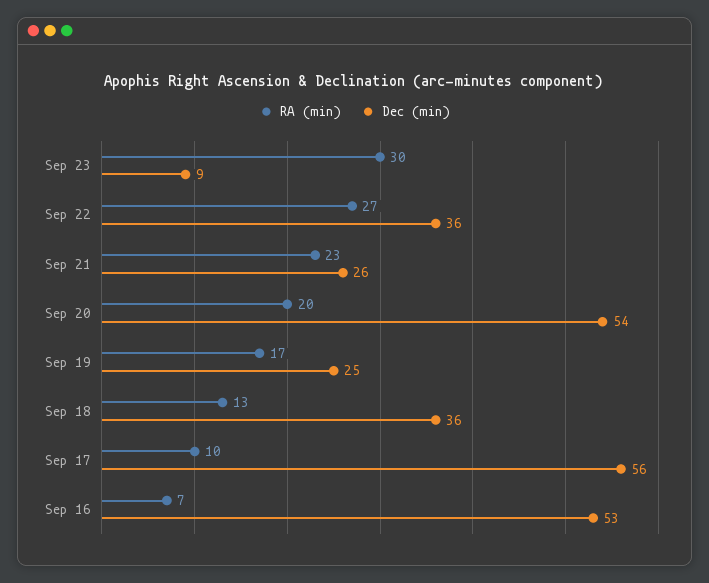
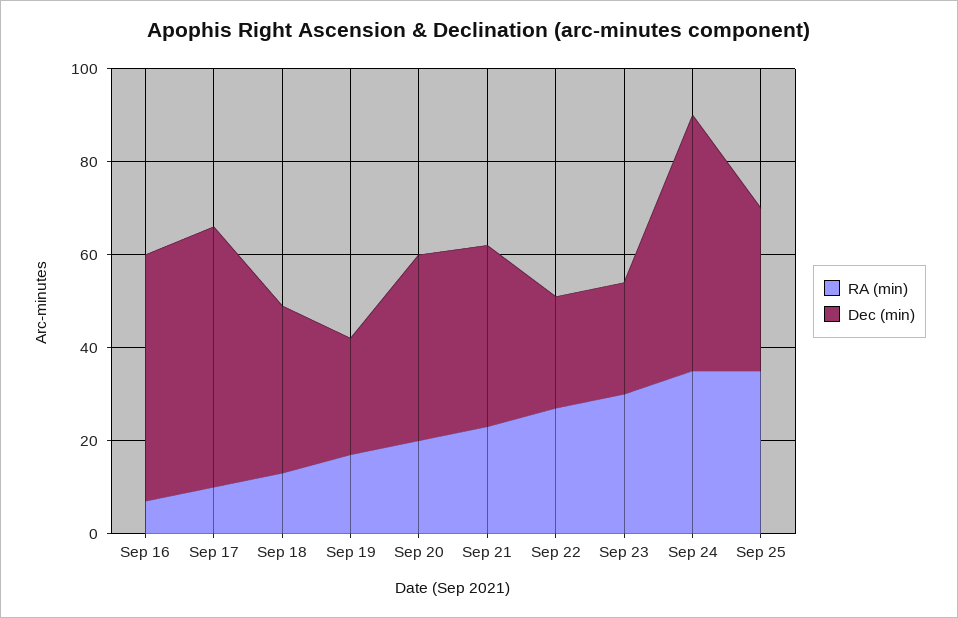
Dec (min), Sep 23: 9 -> 25
Dec (min), Sep 22: 36 -> 25
Dec (min), Sep 21: 26 -> 40
Dec (min), Sep 20: 54 -> 40
RA (min), Sep 24: none -> 35
Dec (min), Sep 24: none -> 55
RA (min), Sep 25: none -> 35
Dec (min), Sep 25: none -> 35

